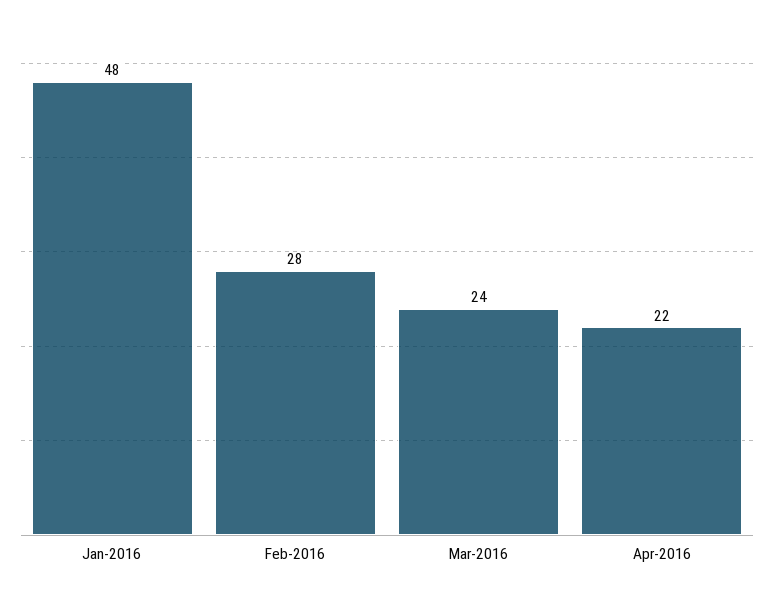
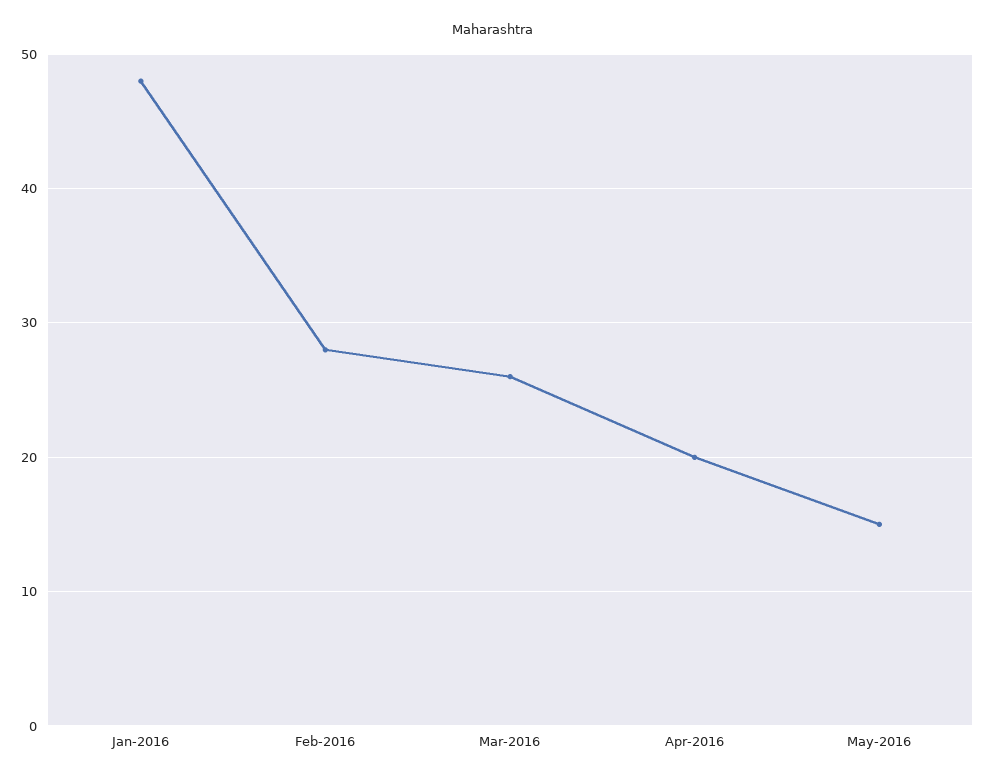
Mar-2016: 24 -> 26
Apr-2016: 22 -> 20
May-2016: none -> 15

